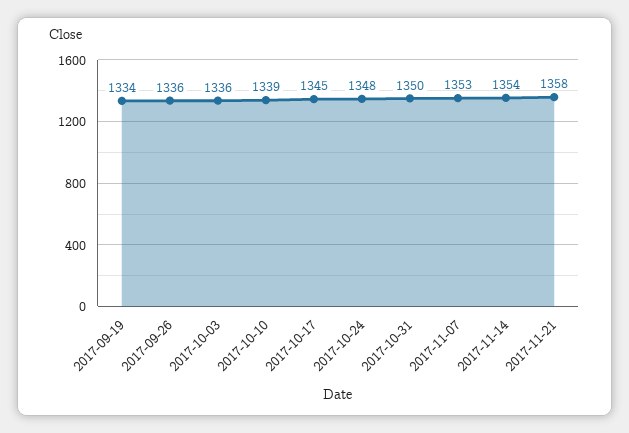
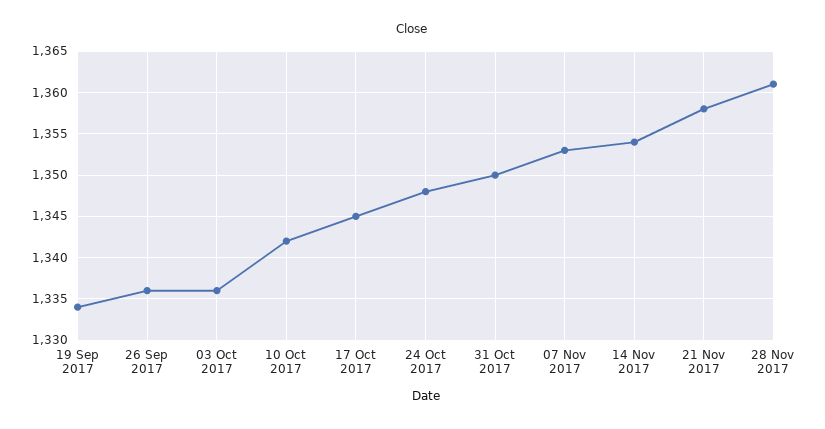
2017-10-10: 1339 -> 1342
28 Nov 2017: none -> 1361

